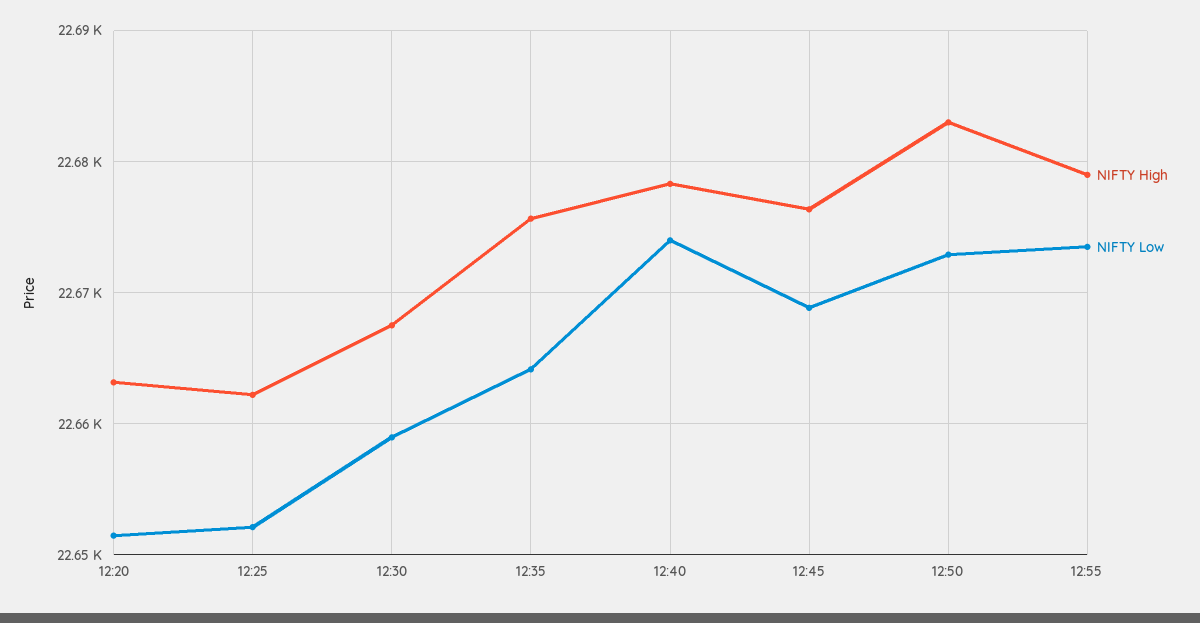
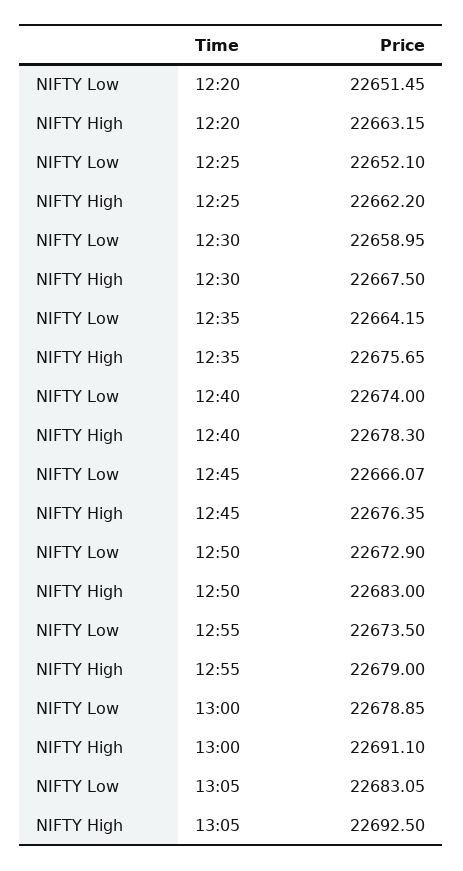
NIFTY Low, 12:45: 22669 -> 22666.07
NIFTY Low, 13:00: none -> 22678.85
NIFTY High, 13:00: none -> 22691.1
NIFTY Low, 13:05: none -> 22683.05
NIFTY High, 13:05: none -> 22692.5

